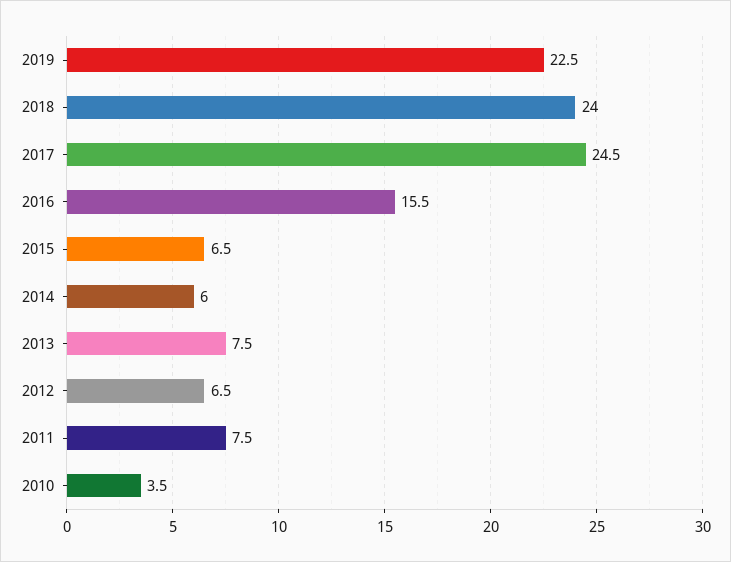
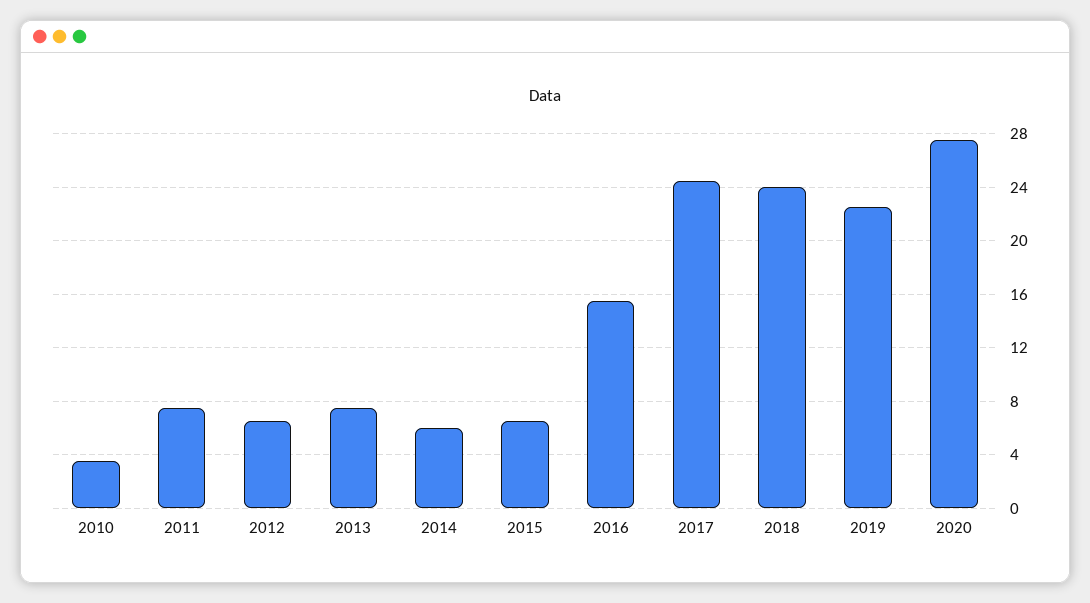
2020: none -> 27.5

